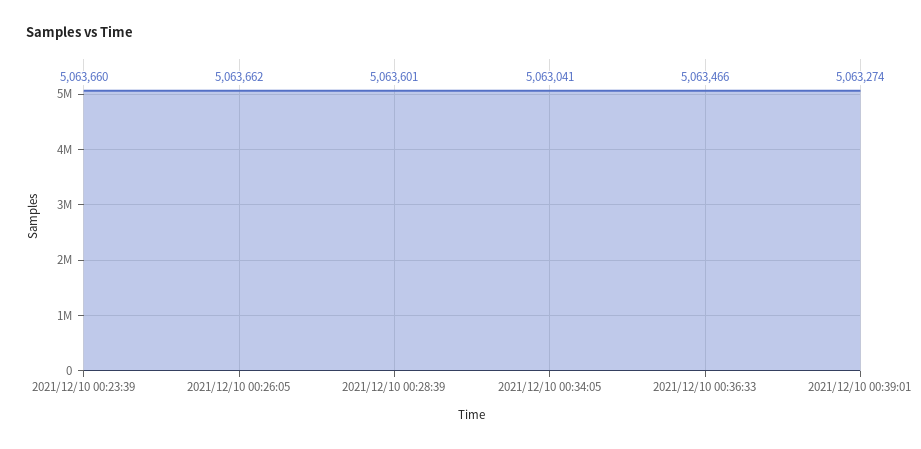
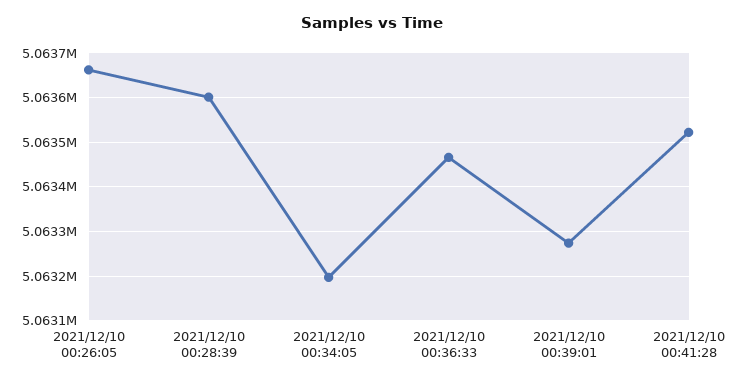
2021/12/10 00:23:39: 5063660 -> none
2021/12/10 00:34:05: 5063041 -> 5063200
2021/12/10 00:41:28: none -> 5063520

